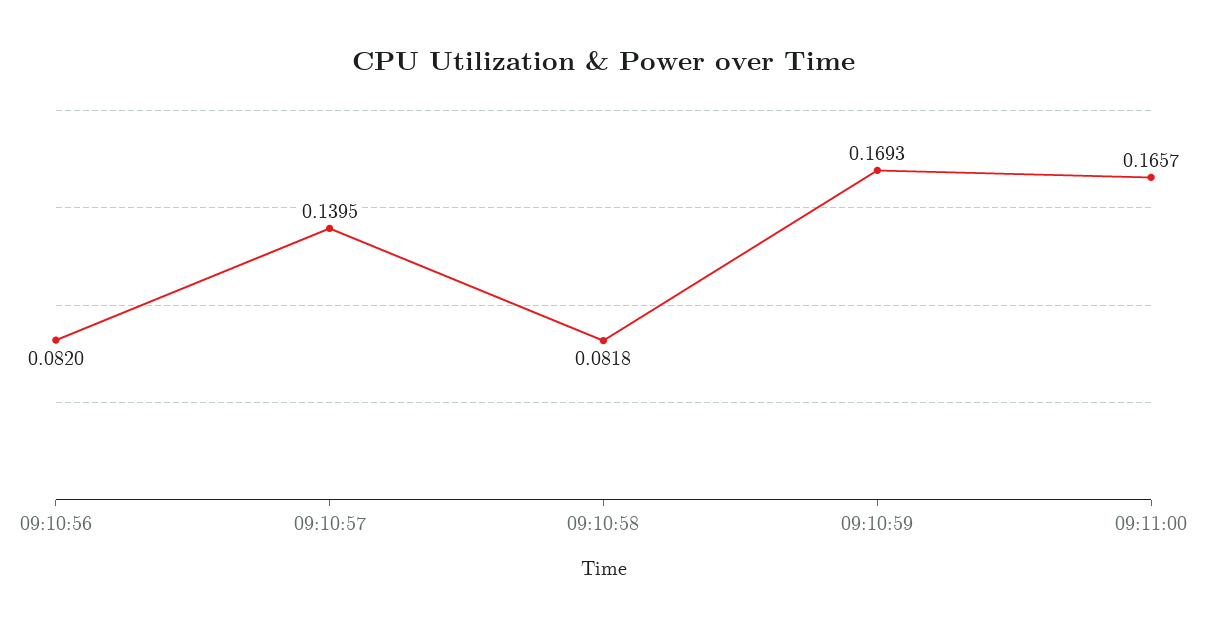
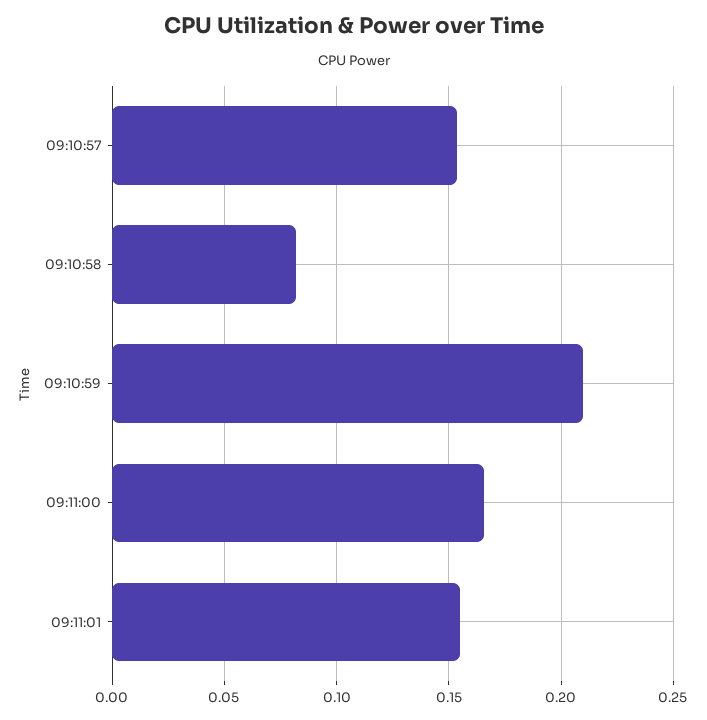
09:10:56: 0.082 -> none
09:10:57: 0.1395 -> 0.155
09:10:59: 0.1693 -> 0.21
09:11:01: none -> 0.155

